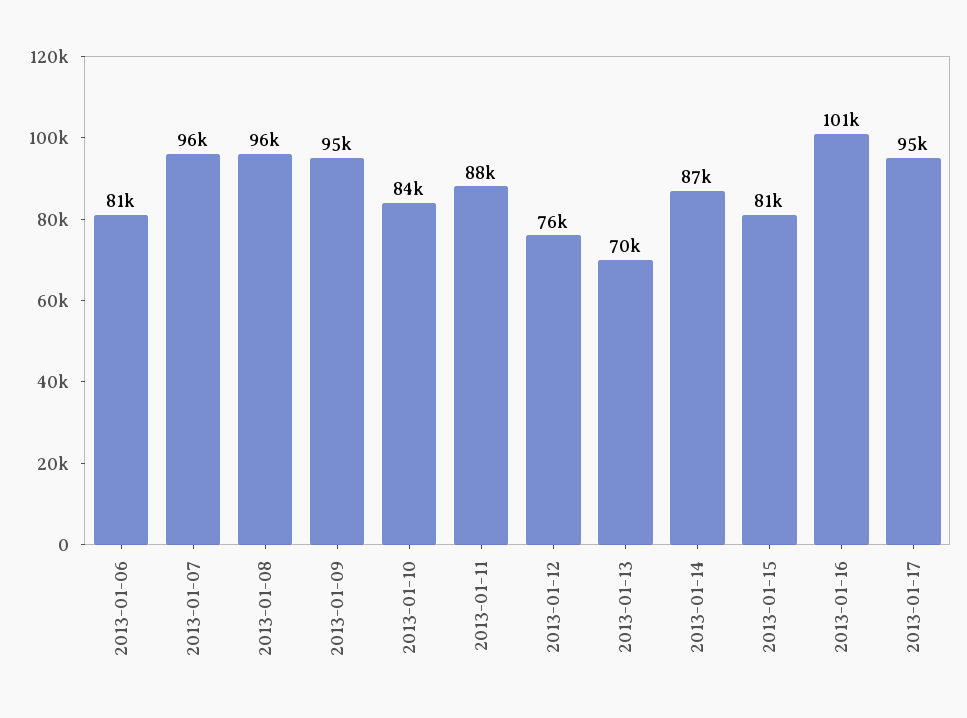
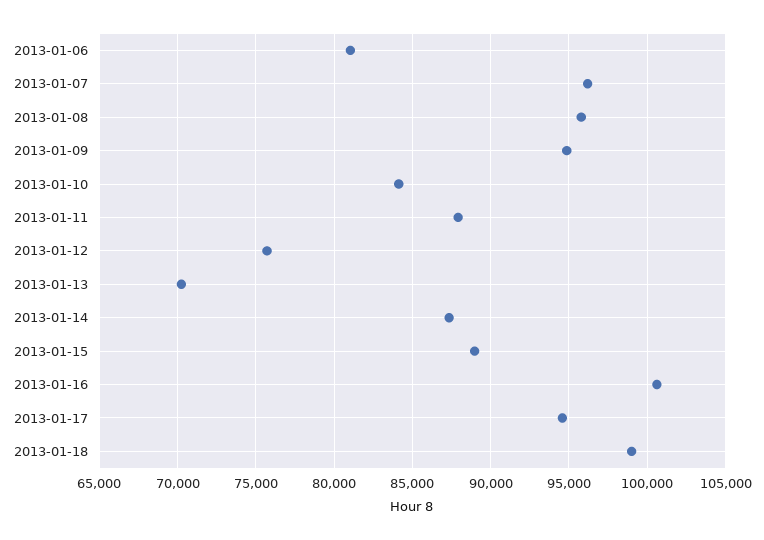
2013-01-15: 81000 -> 89000
2013-01-18: none -> 99000

